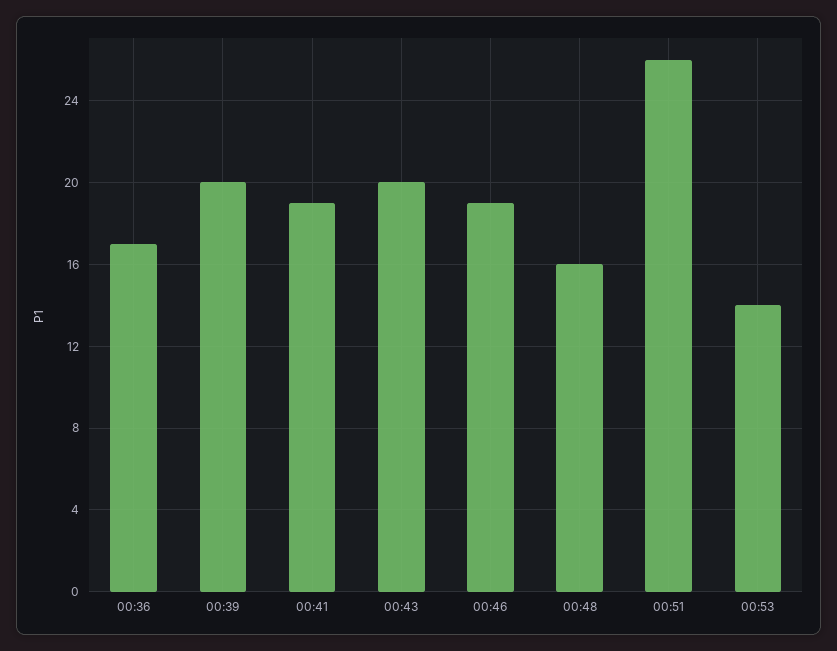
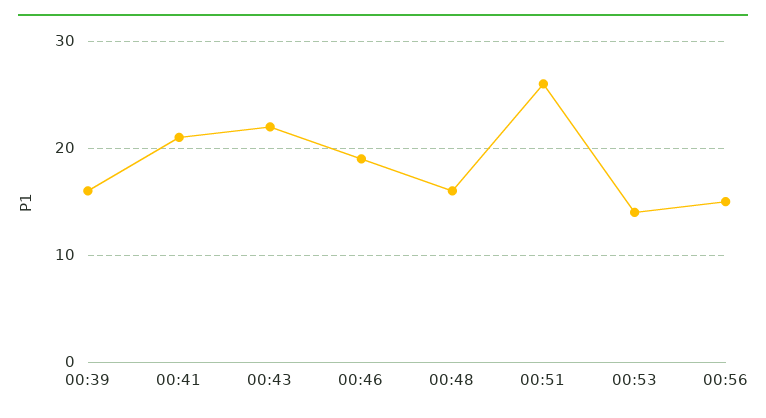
00:36: 17 -> none
00:39: 20 -> 16
00:41: 19 -> 21
00:43: 20 -> 22
00:56: none -> 15

